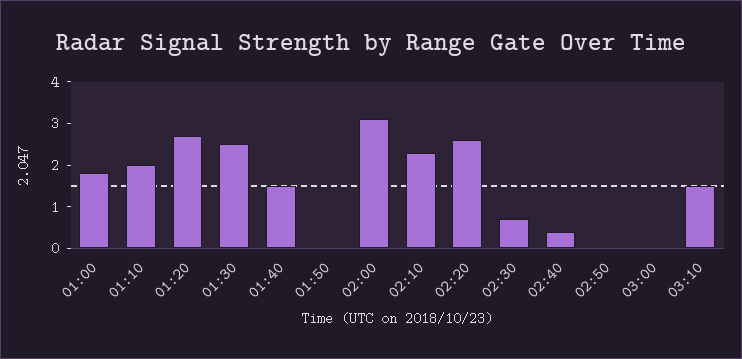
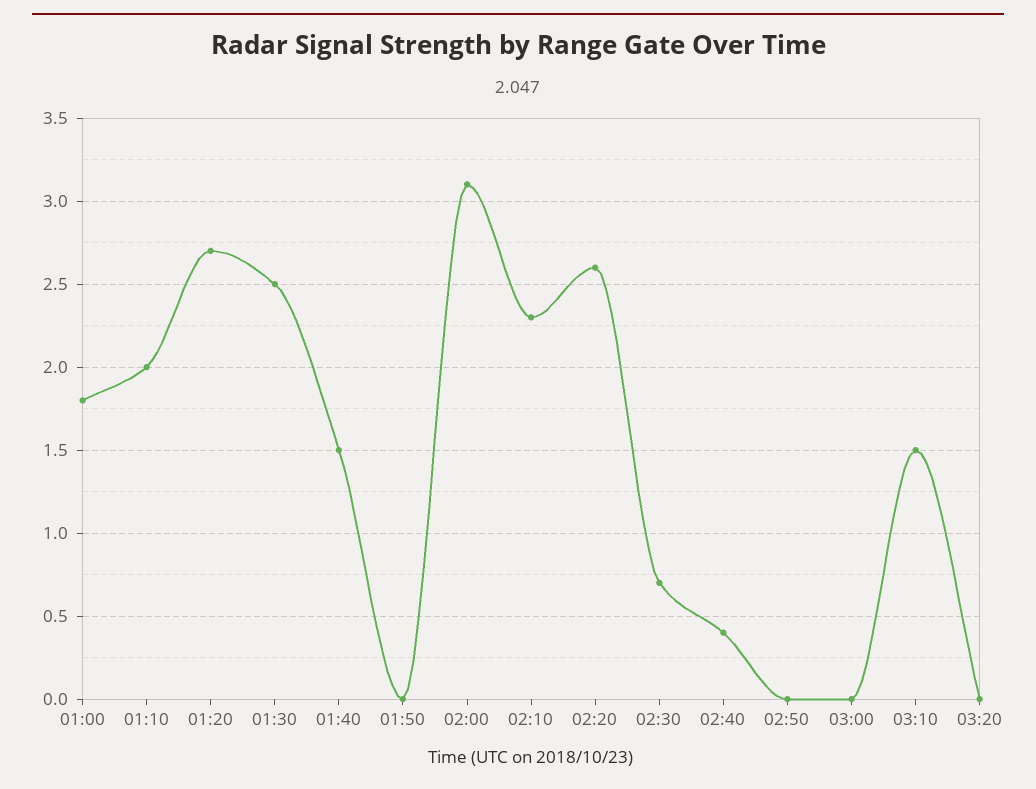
03:20: none -> 0

